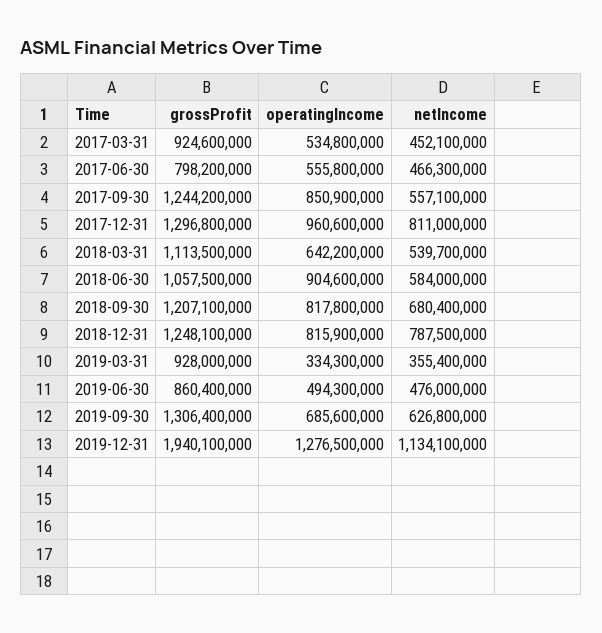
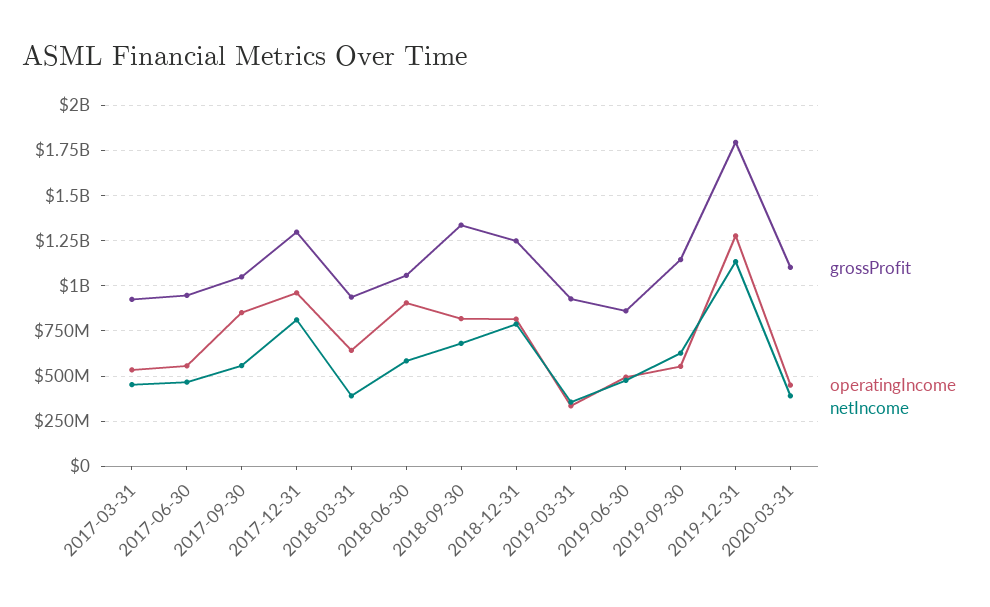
grossProfit, 2017-06-30: 798200000 -> 950000000
grossProfit, 2017-09-30: 1244200000 -> 1050000000
grossProfit, 2018-03-31: 1113500000 -> 950000000
netIncome, 2018-03-31: 539700000 -> 400000000
grossProfit, 2018-09-30: 1207100000 -> 1350000000
grossProfit, 2019-09-30: 1306400000 -> 1150000000
operatingIncome, 2019-09-30: 685600000 -> 550000000
grossProfit, 2019-12-31: 1940100000 -> 1800000000
grossProfit, 2020-03-31: none -> 1100000000
operatingIncome, 2020-03-31: none -> 450000000
netIncome, 2020-03-31: none -> 400000000

